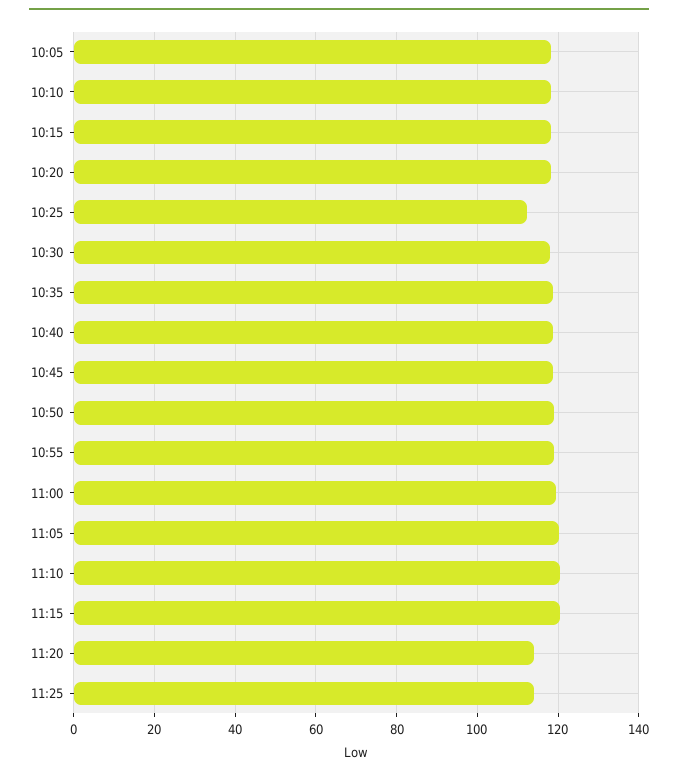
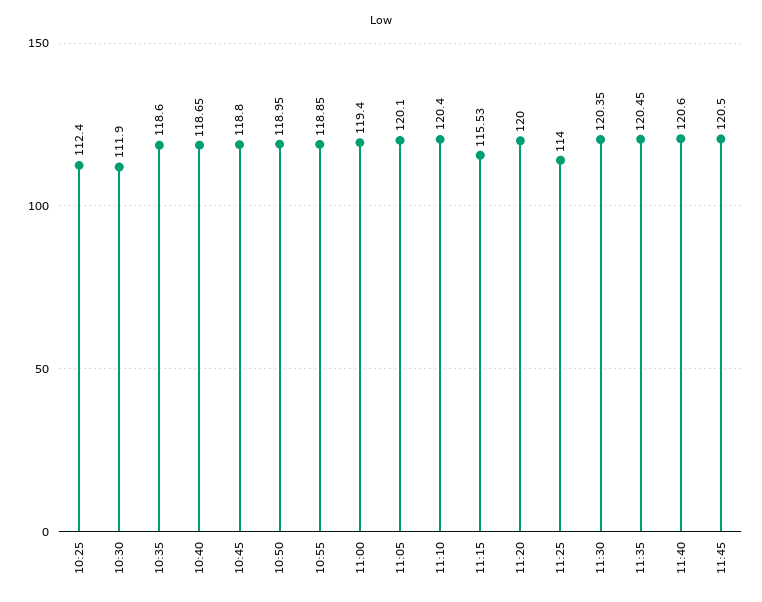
10:05: 118 -> none
10:10: 118 -> none
10:15: 118 -> none
10:20: 118 -> none
10:30: 118 -> 111.9
11:15: 120 -> 115.53
11:20: 114 -> 120
11:30: none -> 120.35
11:35: none -> 120.45
11:40: none -> 120.6
11:45: none -> 120.5

